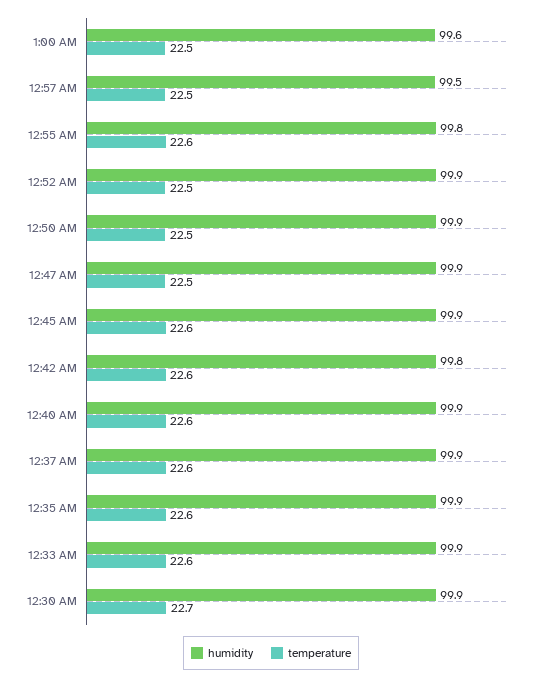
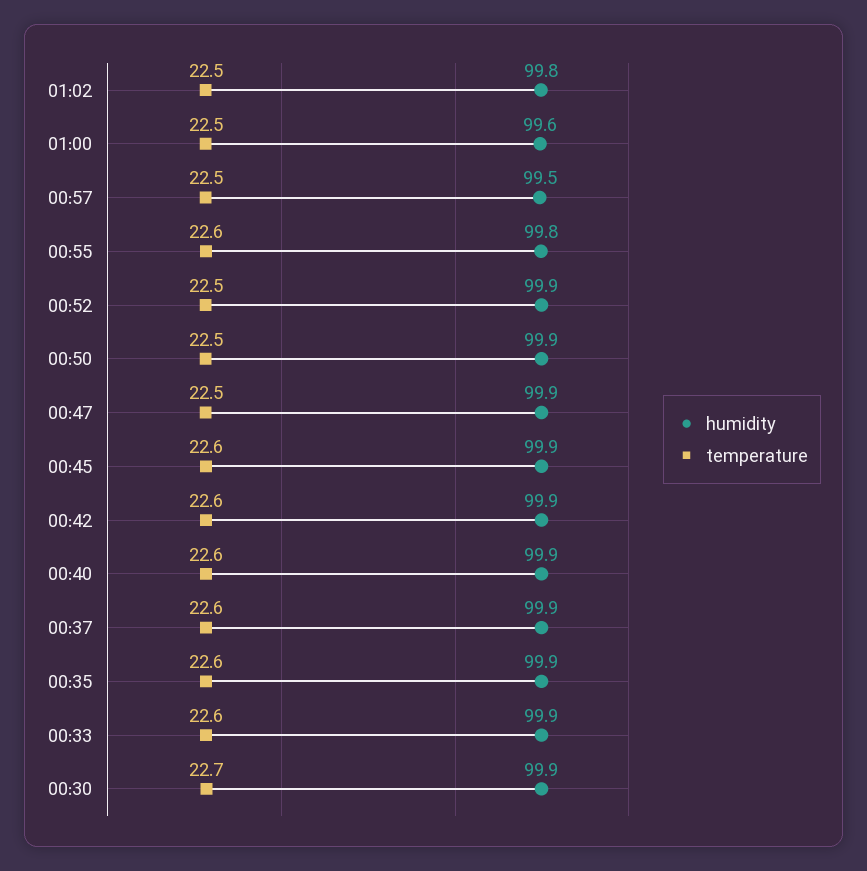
humidity, 12:42 AM: 99.8 -> 99.9
humidity, 01:02: none -> 99.8
temperature, 01:02: none -> 22.5

